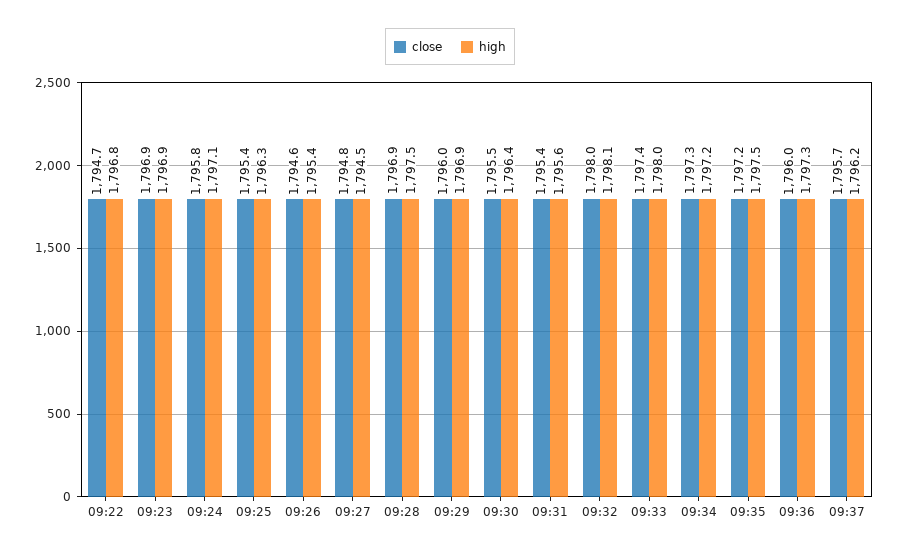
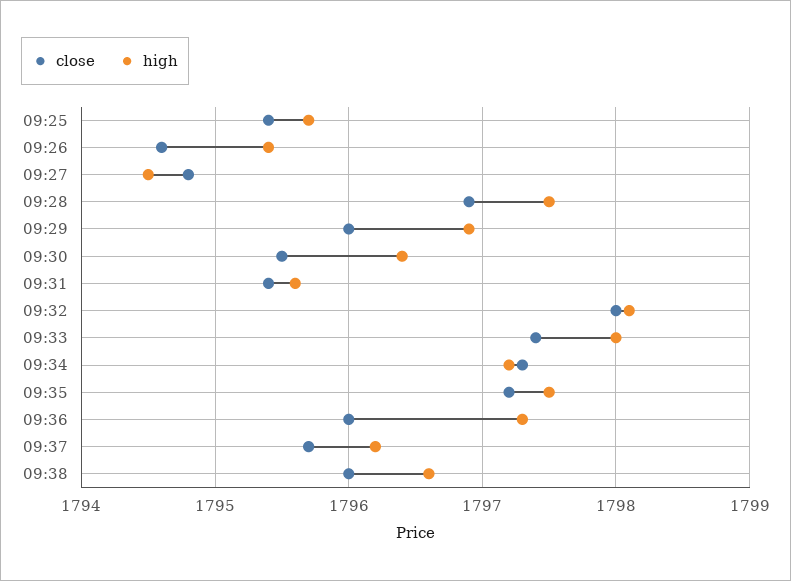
close, 09:22: 1794.7 -> none
high, 09:22: 1796.8 -> none
close, 09:23: 1796.9 -> none
high, 09:23: 1796.9 -> none
close, 09:24: 1795.8 -> none
high, 09:24: 1797.1 -> none
high, 09:25: 1796.3 -> 1795.7
close, 09:38: none -> 1796
high, 09:38: none -> 1796.6

